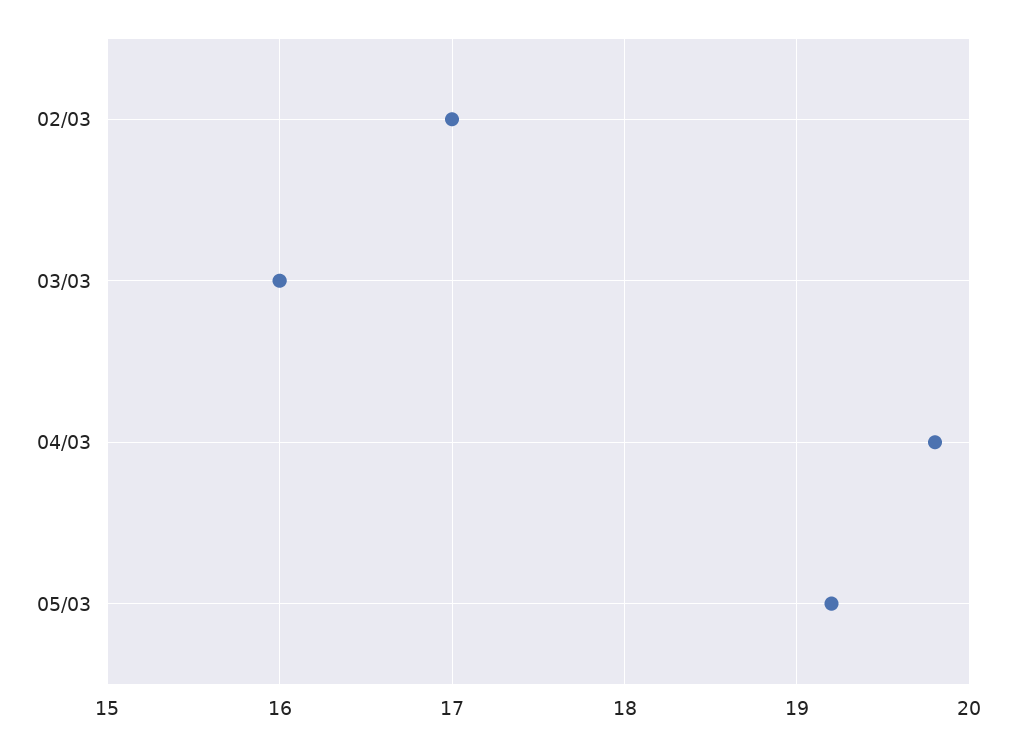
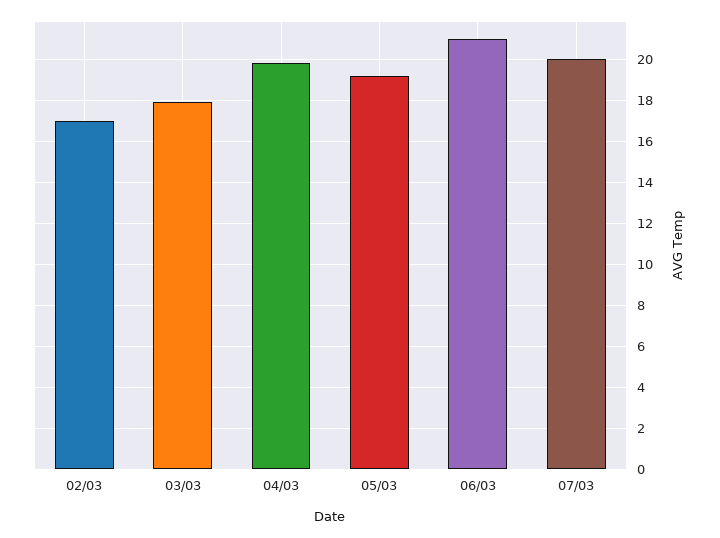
03/03: 16 -> 18
06/03: none -> 21
07/03: none -> 20

